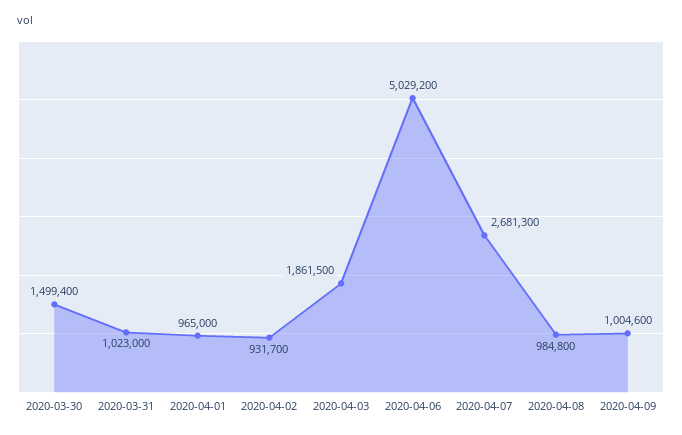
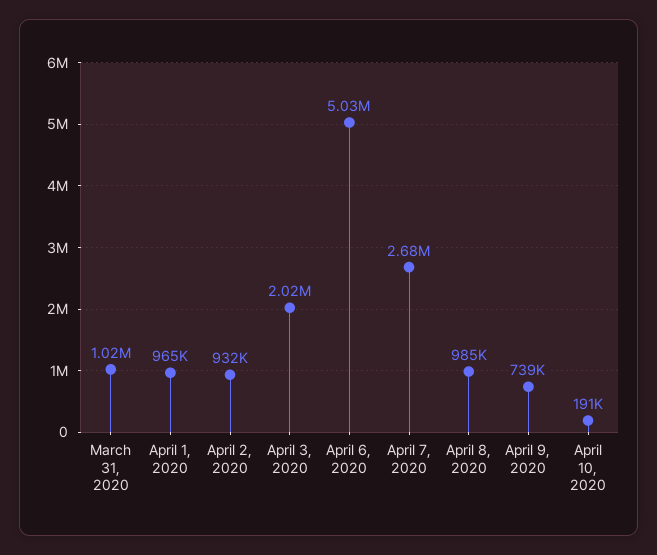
2020-03-30: 1499400 -> none
2020-04-03: 1861500 -> 2020000
2020-04-09: 1004600 -> 739000
April 10, 2020: none -> 191000

